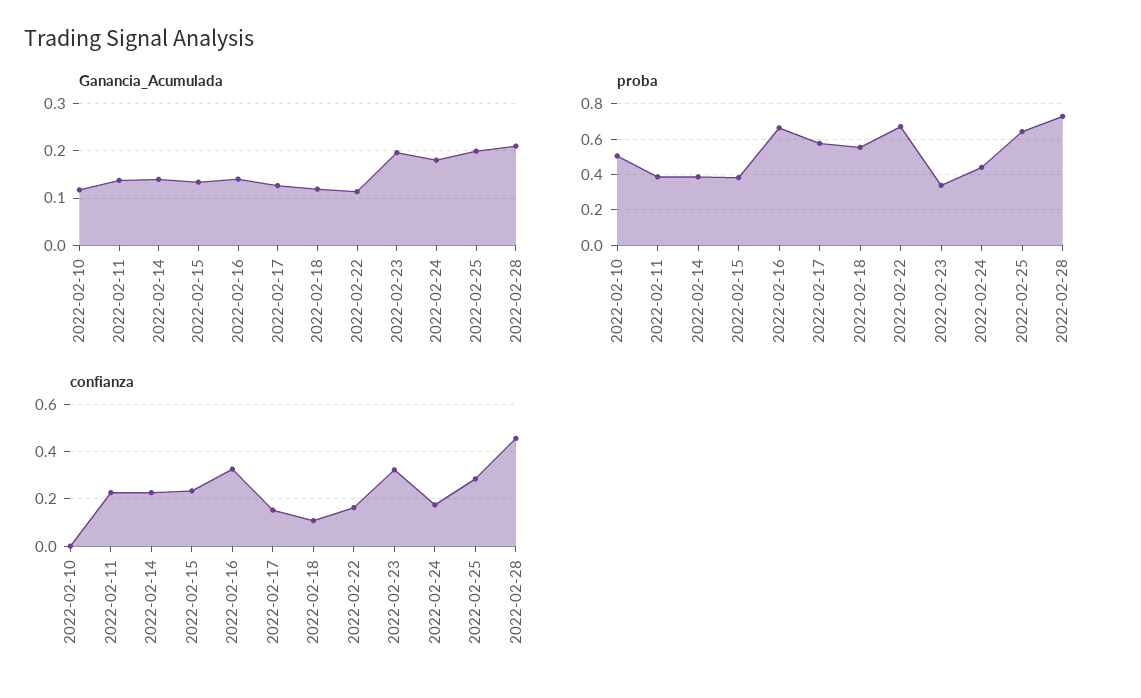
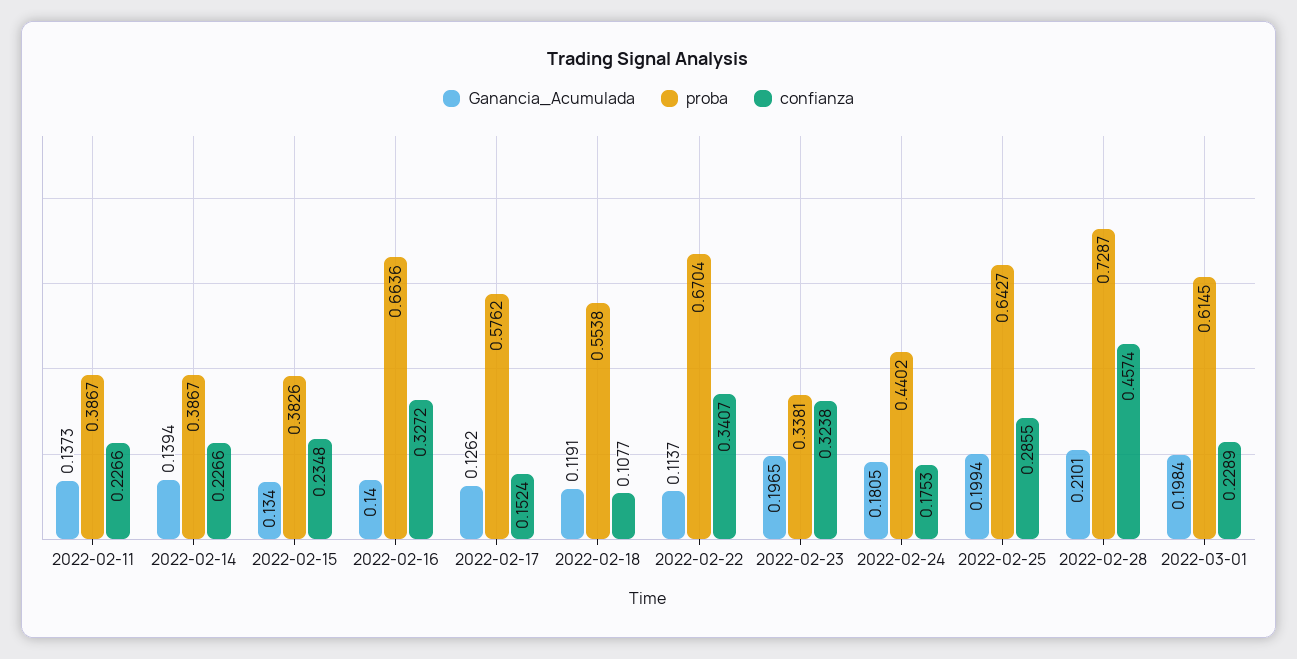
Ganancia_Acumulada, 2022-02-10: 0.12 -> none
proba, 2022-02-10: 0.5 -> none
confianza, 2022-02-10: 0 -> none
confianza, 2022-02-22: 0.15 -> 0.3407
Ganancia_Acumulada, 2022-03-01: none -> 0.1984
proba, 2022-03-01: none -> 0.6145
confianza, 2022-03-01: none -> 0.2289

